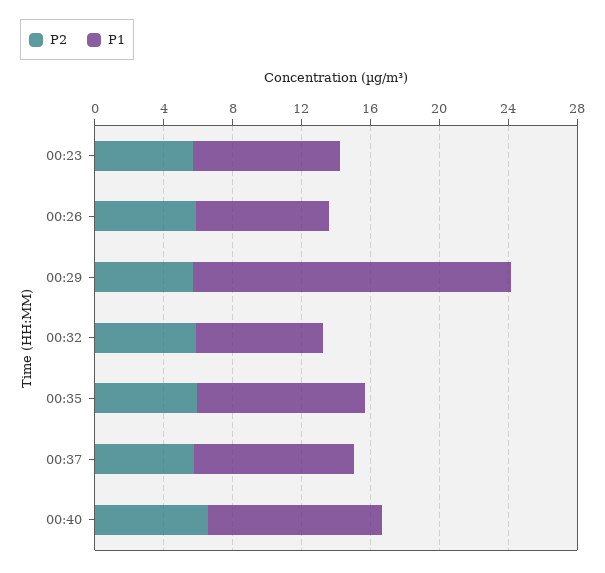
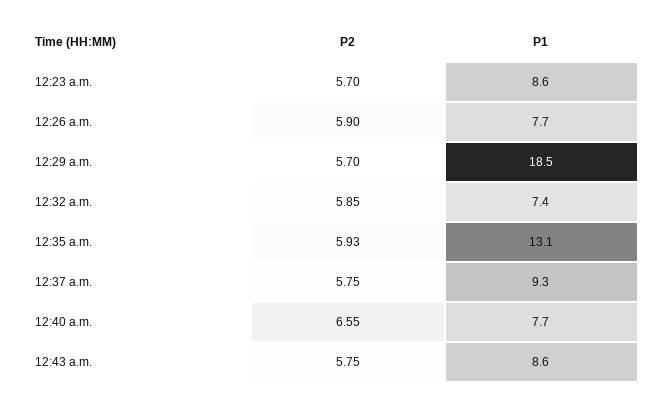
P1, 00:35: 10 -> 13.1
P1, 00:40: 10 -> 7.7
P2, 12:43 a.m.: none -> 5.75
P1, 12:43 a.m.: none -> 8.6

